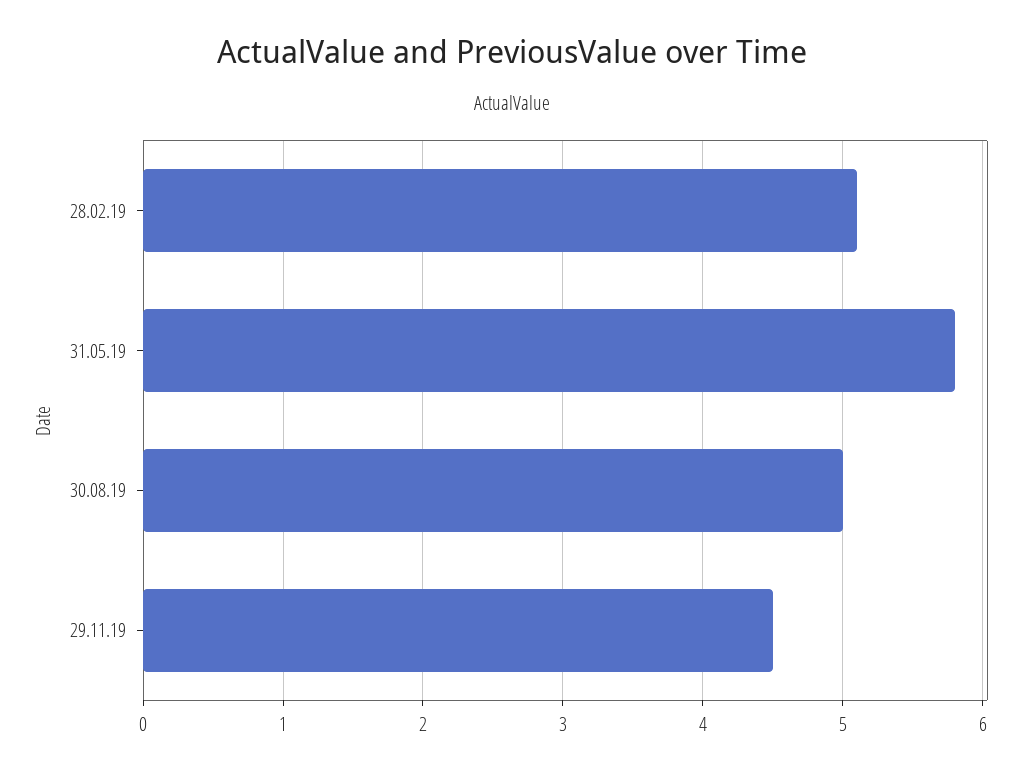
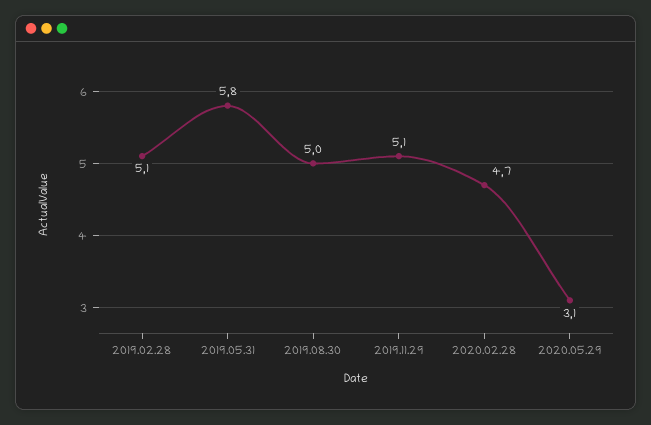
29.11.19: 4.5 -> 5.1
2020.02.28: none -> 4.7
2020.05.29: none -> 3.1

